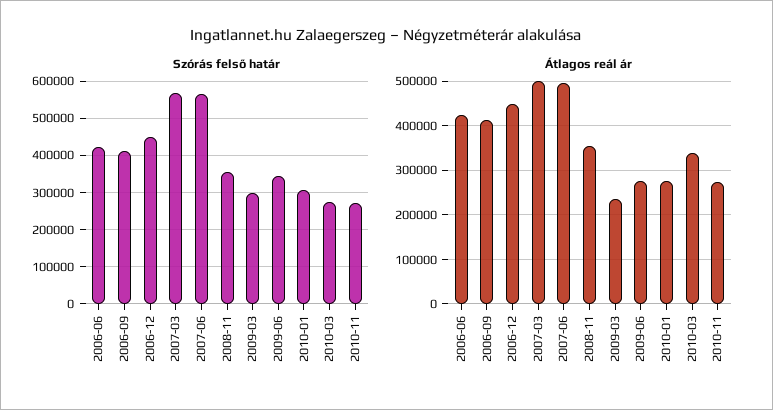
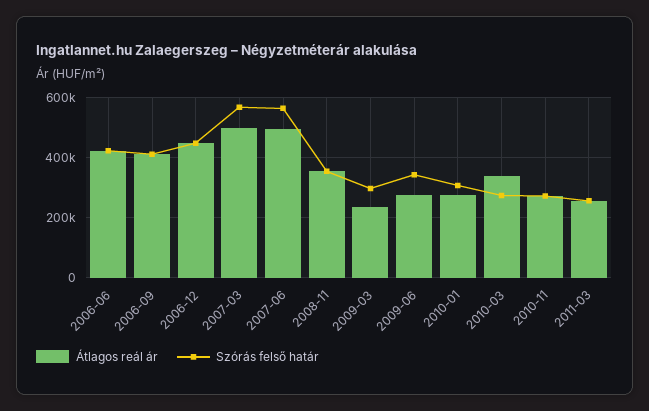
Átlagos reál ár, 2011-03: none -> 260000
Szórás felső határ, 2011-03: none -> 260000

